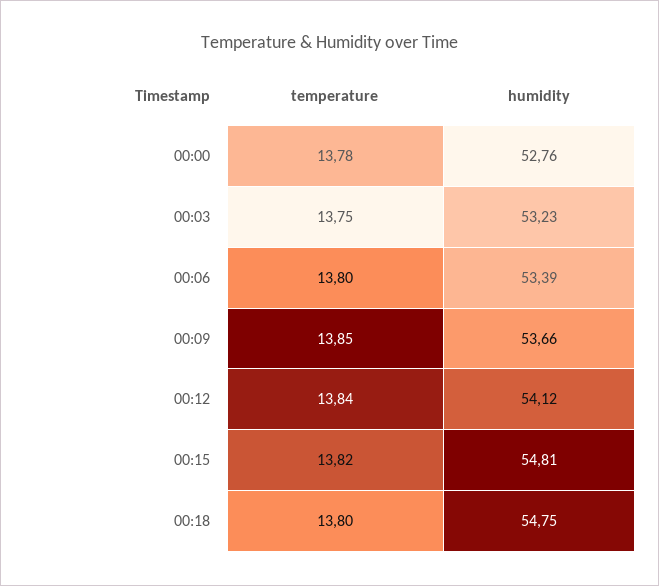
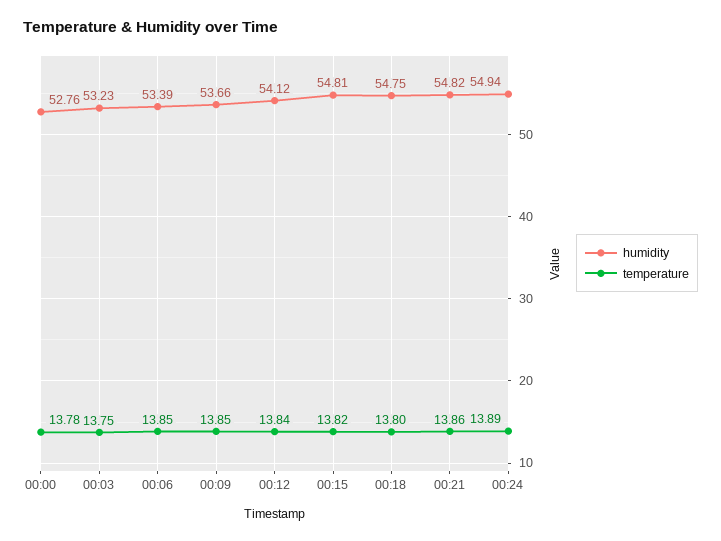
temperature, 00:06: 13.8 -> 13.85
humidity, 00:21: none -> 54.82
temperature, 00:21: none -> 13.86
humidity, 00:24: none -> 54.94
temperature, 00:24: none -> 13.89

